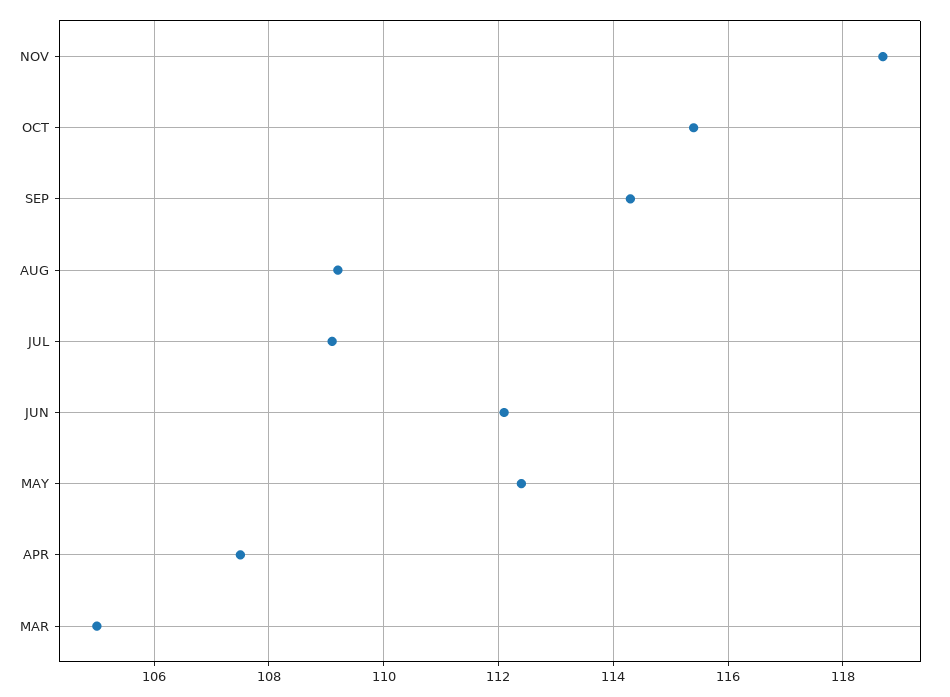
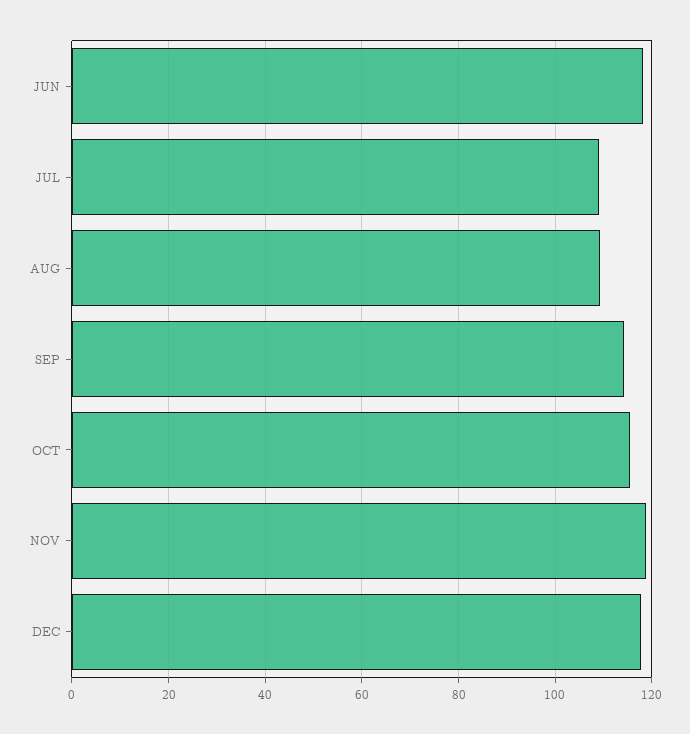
JUN: 112 -> 118
MAY: 112.5 -> none
APR: 107.5 -> none
MAR: 105 -> none
DEC: none -> 118

